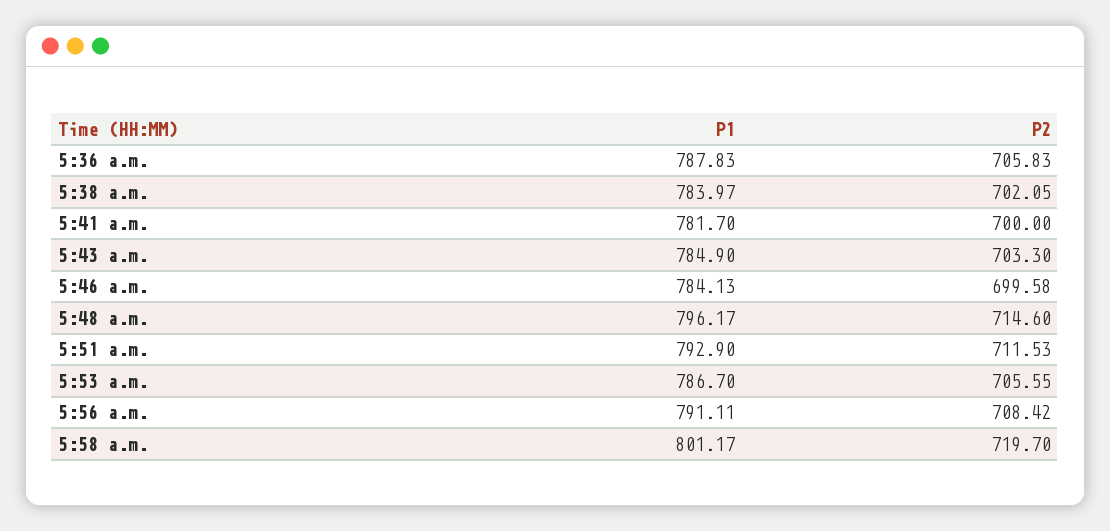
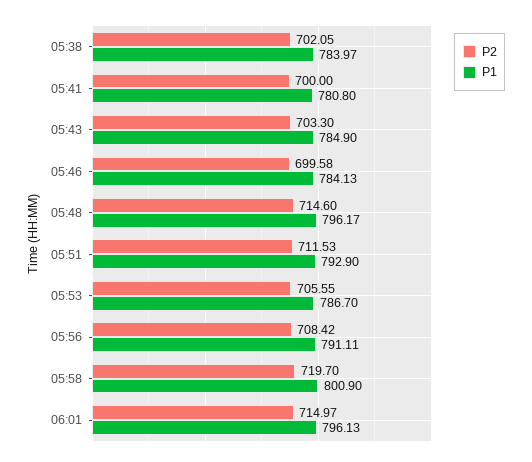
P1, 5:36 a.m.: 787.83 -> none
P2, 5:36 a.m.: 705.83 -> none
P1, 5:41 a.m.: 781.7 -> 780.8
P1, 5:58 a.m.: 801.17 -> 800.9
P2, 06:01: none -> 714.97
P1, 06:01: none -> 796.13

